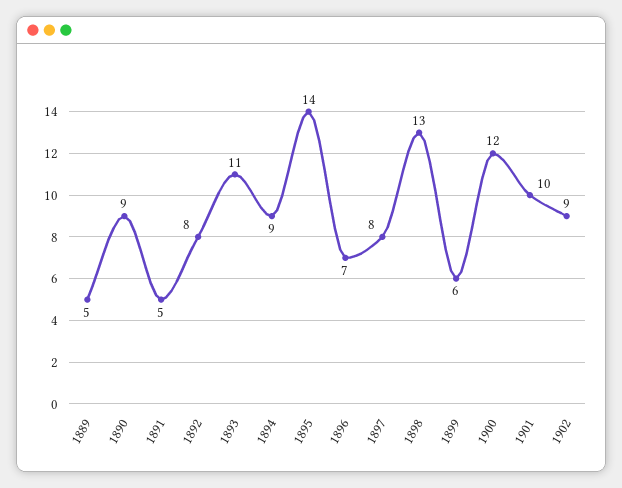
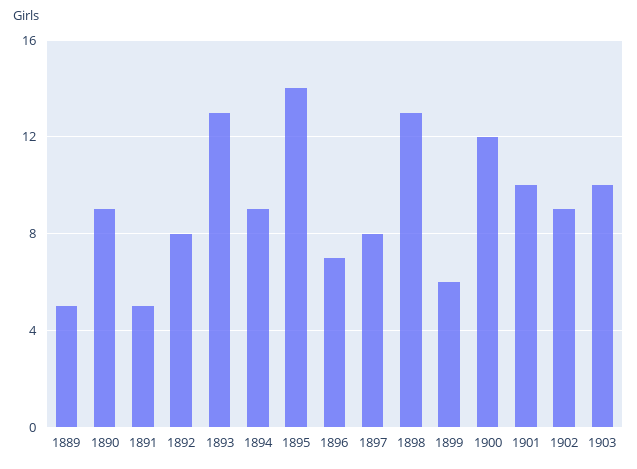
1893: 11 -> 13
1903: none -> 10

